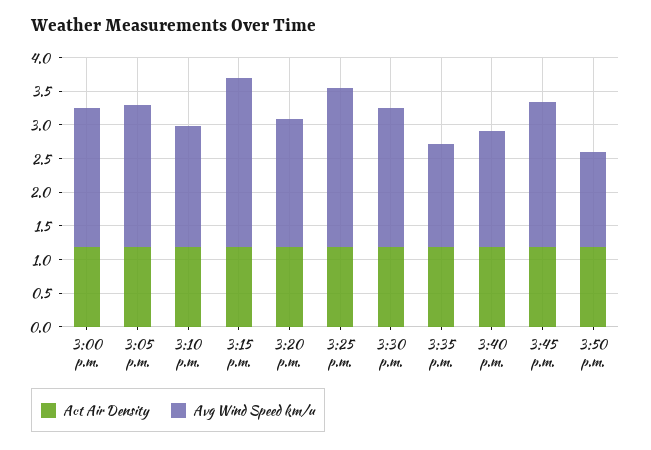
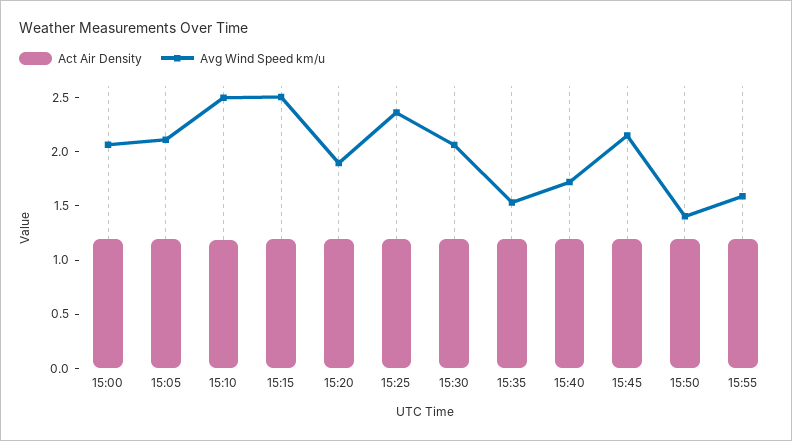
Avg Wind Speed km/u, 3:10 p.m.: 1.75 -> 2.5
Act Air Density, 15:55: none -> 1.2
Avg Wind Speed km/u, 15:55: none -> 1.6

